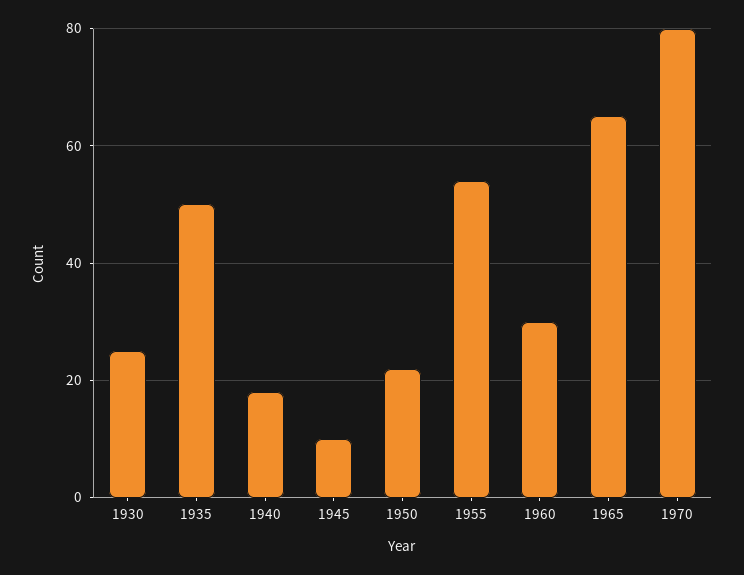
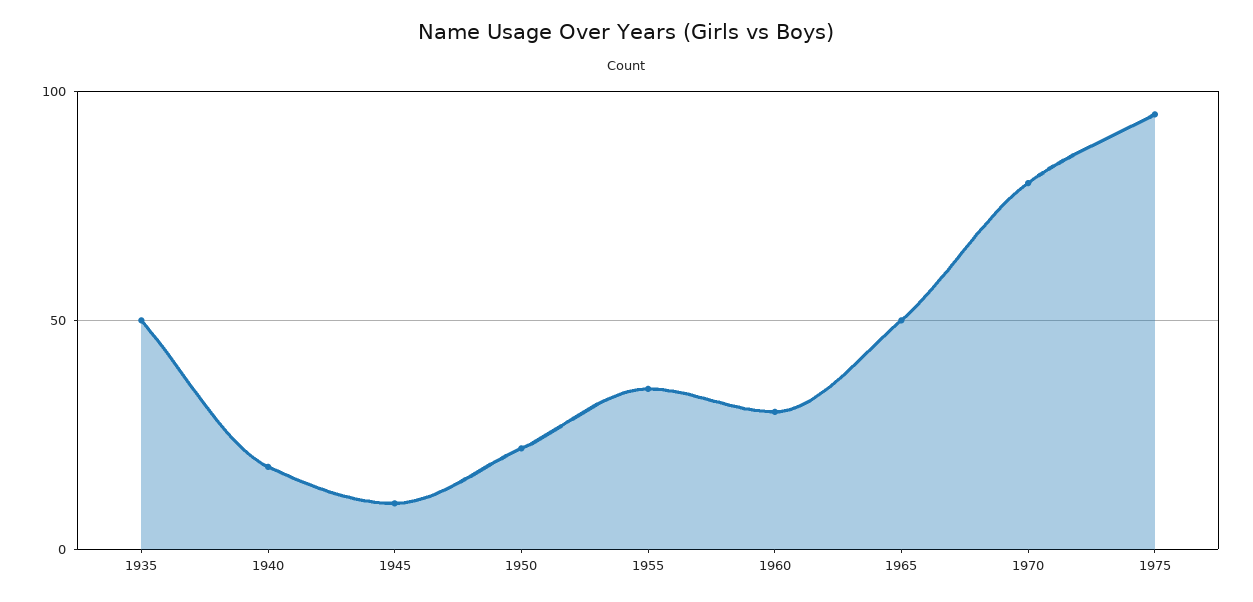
1930: 25 -> none
1955: 55 -> 35
1965: 65 -> 50
1975: none -> 95

